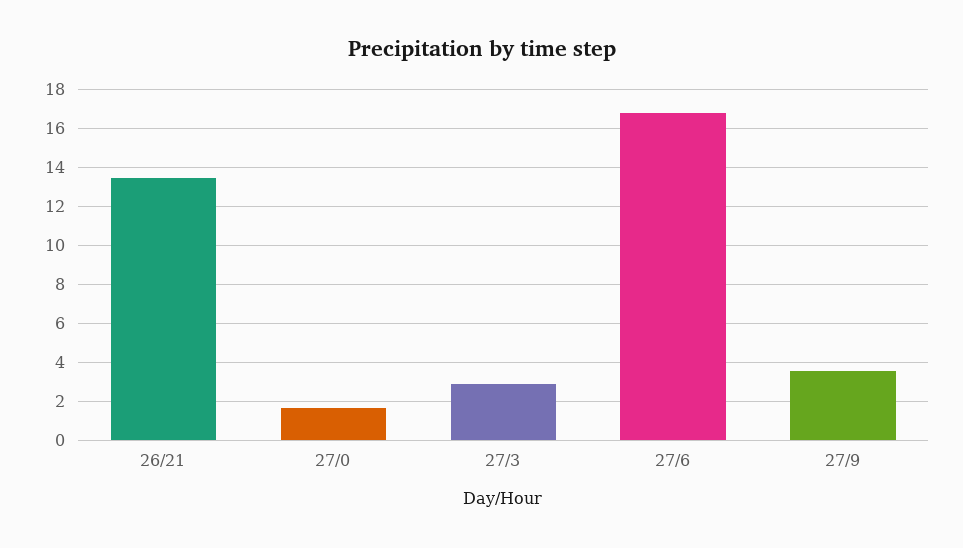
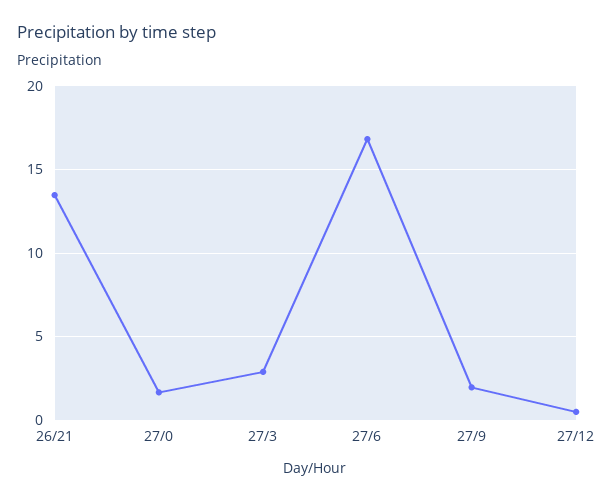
27/9: 3.5 -> 2
27/12: none -> 0.5

